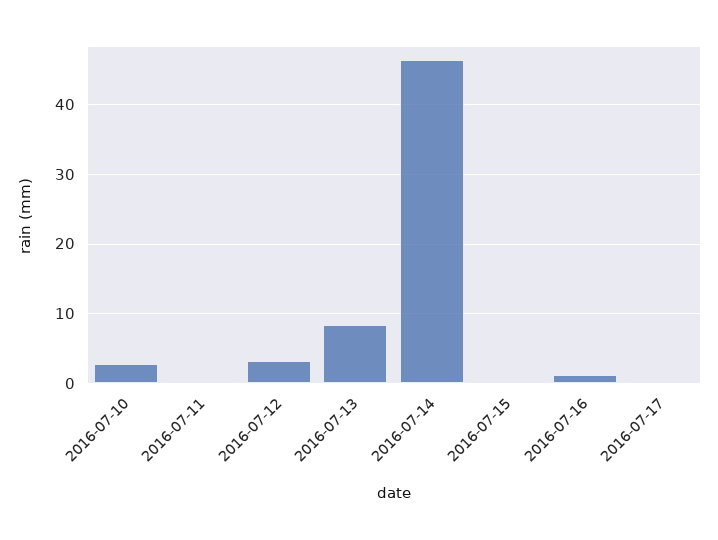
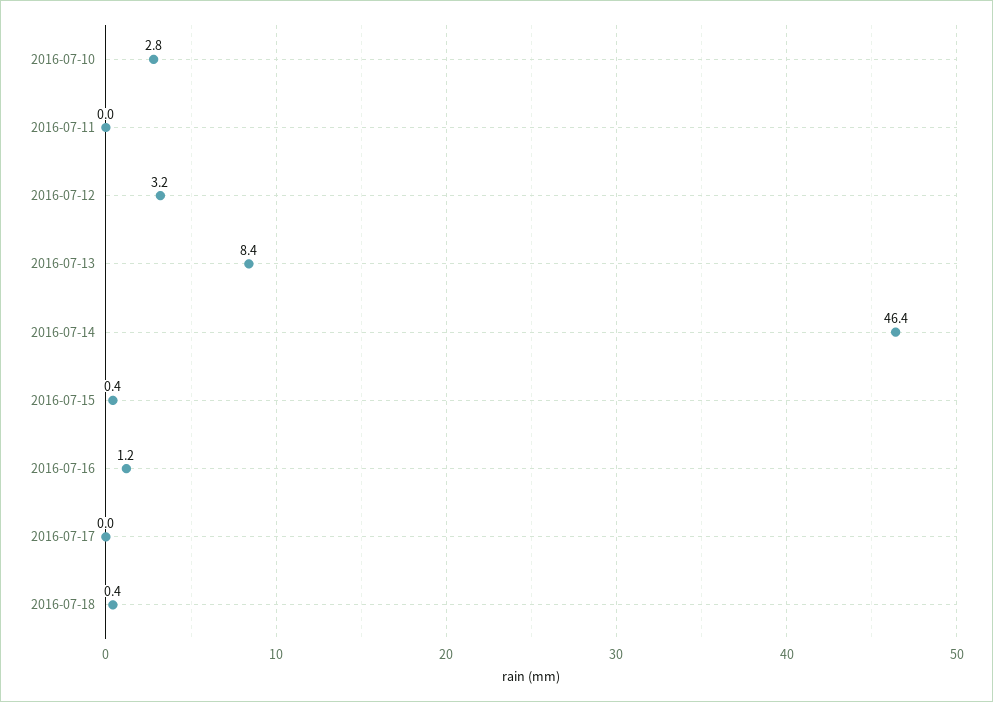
2016-07-18: none -> 0.4

